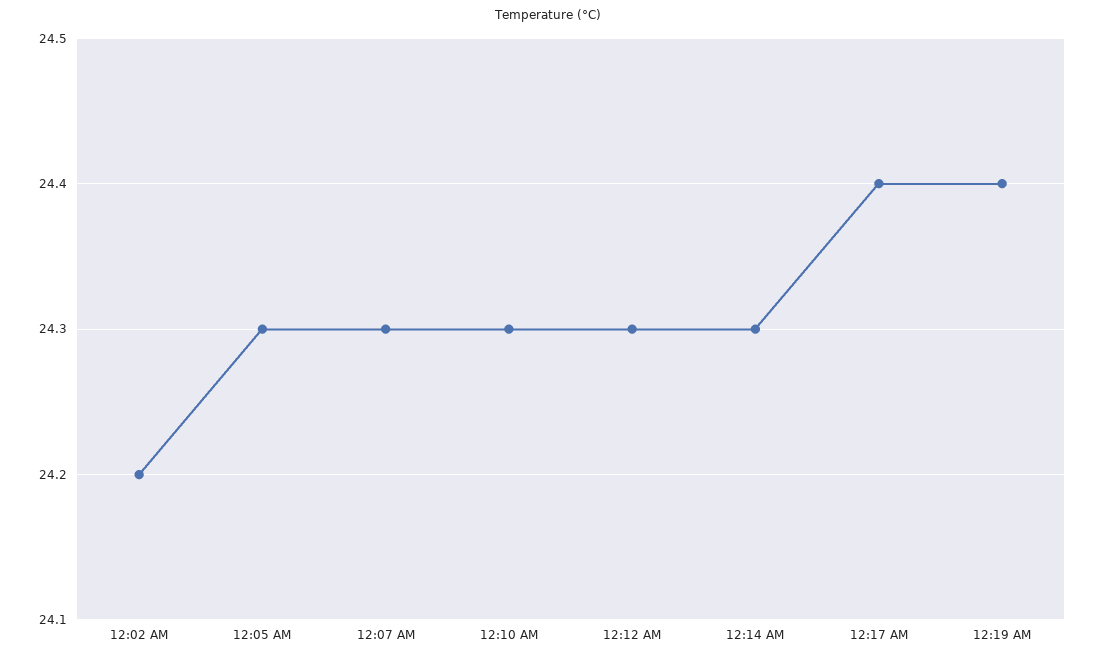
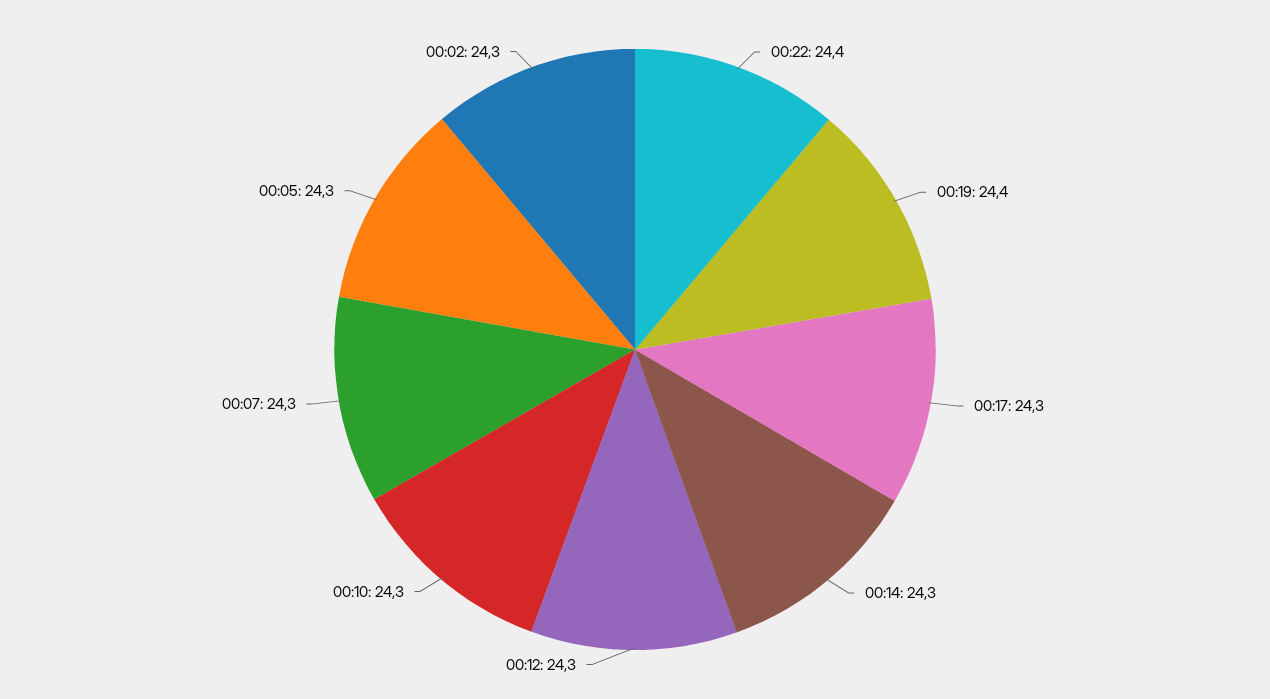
12:02 AM: 24.2 -> 24.3
12:17 AM: 24.4 -> 24.3
00:22: none -> 24.4

